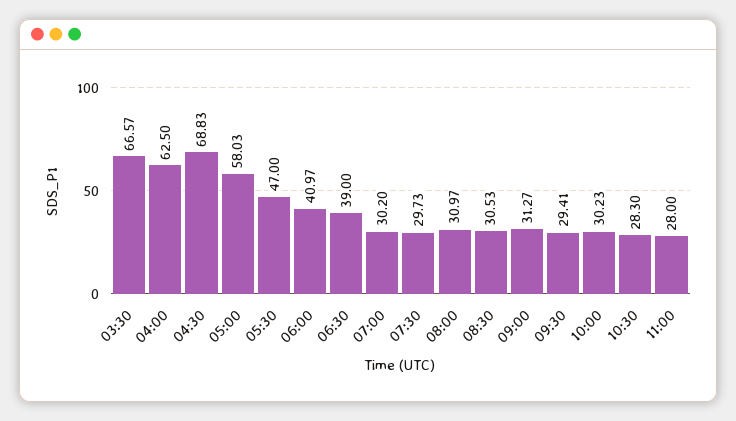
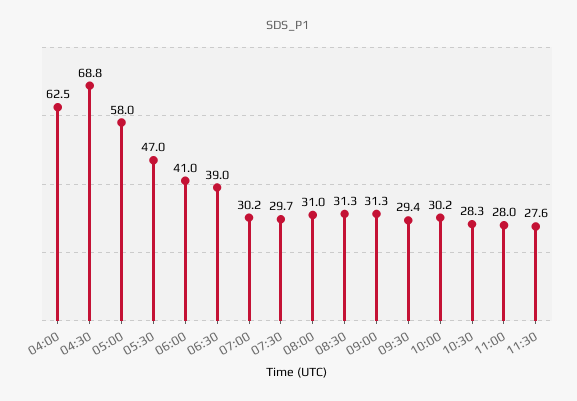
03:30: 66.57 -> none
08:30: 30.53 -> 31.3
11:30: none -> 27.6

